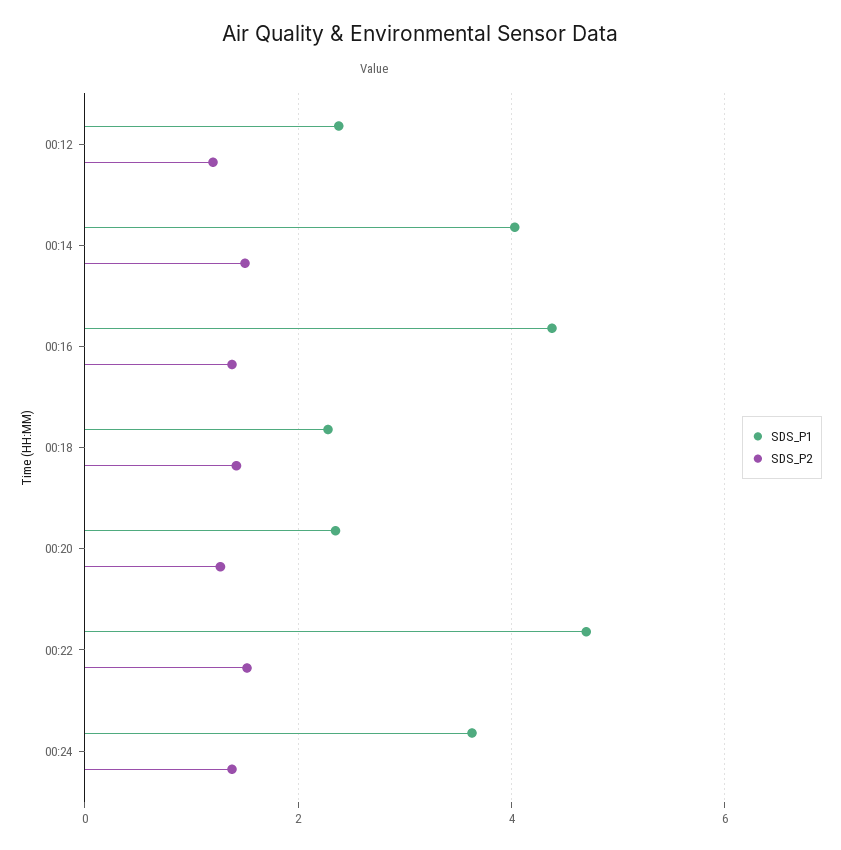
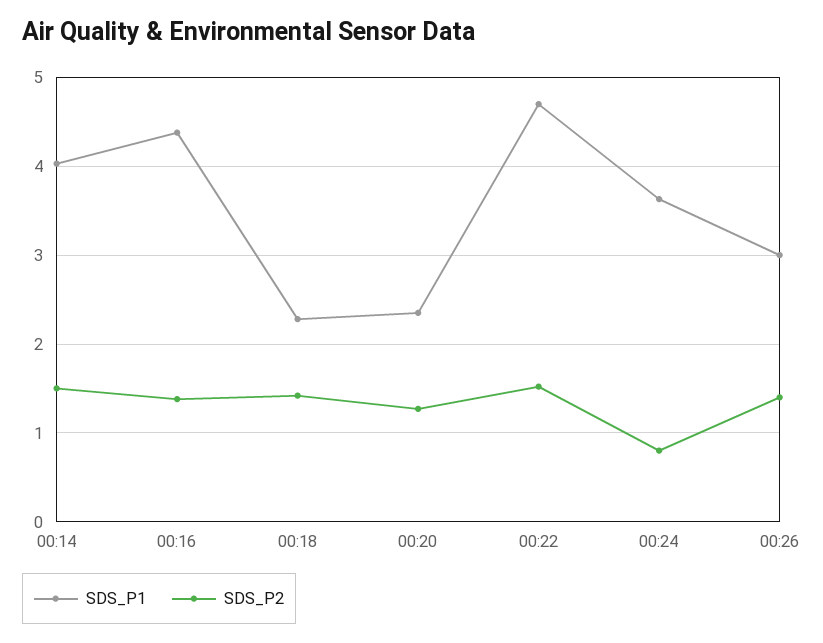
SDS_P1, 00:12: 2.4 -> none
SDS_P2, 00:12: 1.2 -> none
SDS_P2, 00:24: 1.4 -> 0.8
SDS_P1, 00:26: none -> 3
SDS_P2, 00:26: none -> 1.4

